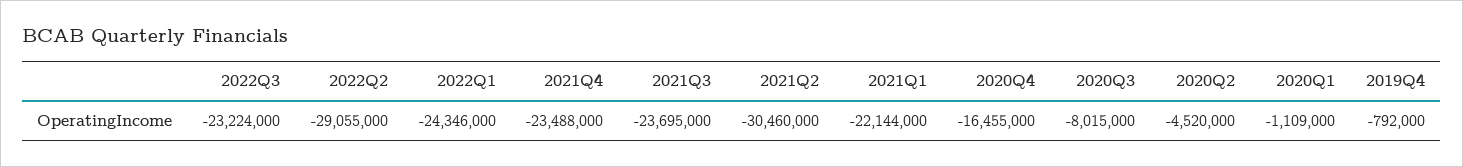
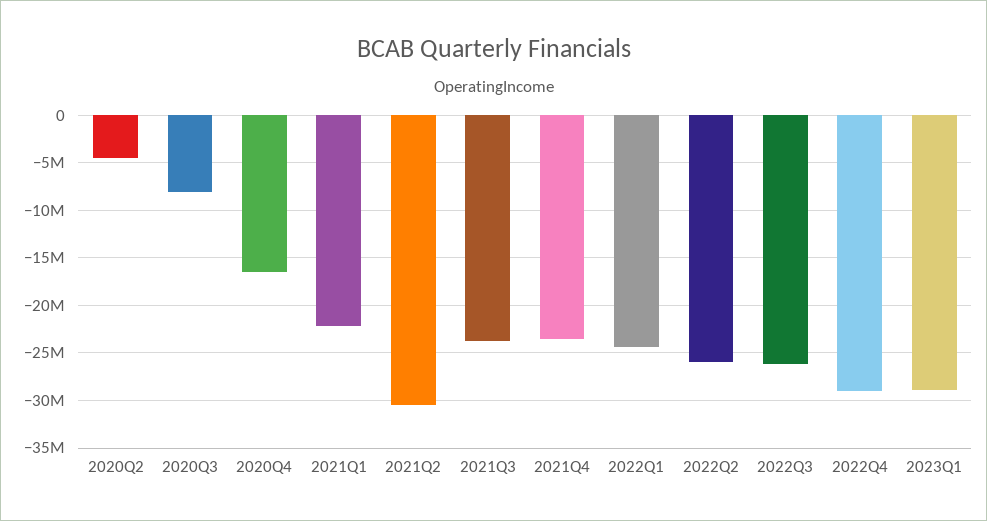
2022Q3: -23224000 -> -26000000
2022Q2: -29055000 -> -26000000
2020Q1: -1109000 -> none
2019Q4: -792000 -> none
2022Q4: none -> -29000000
2023Q1: none -> -29000000

